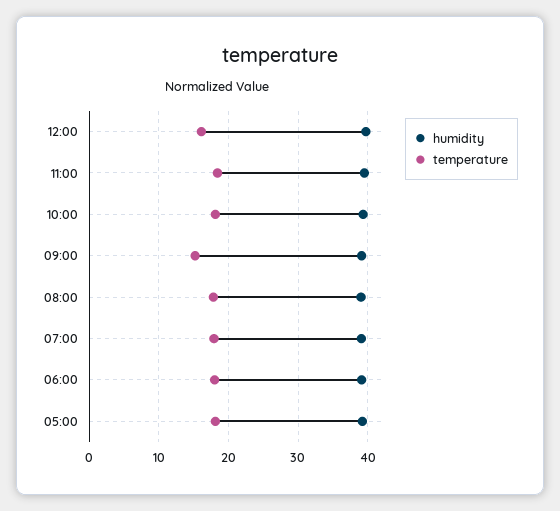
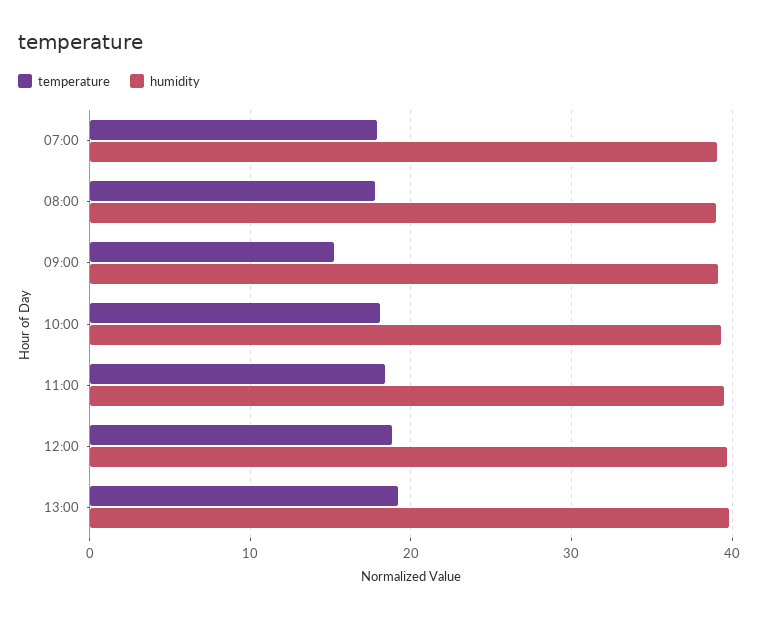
temperature, 12:00: 16 -> 19
humidity, 06:00: 39 -> none
temperature, 06:00: 18 -> none
humidity, 05:00: 39 -> none
temperature, 05:00: 18 -> none
temperature, 13:00: none -> 19
humidity, 13:00: none -> 40

